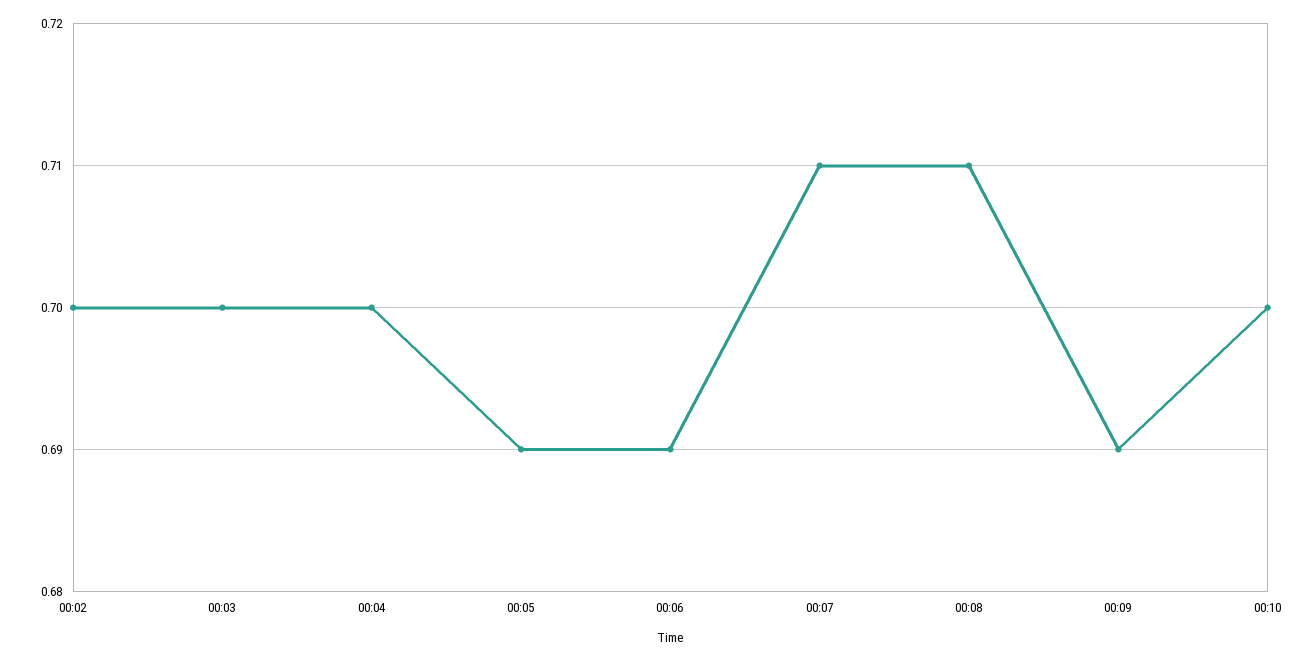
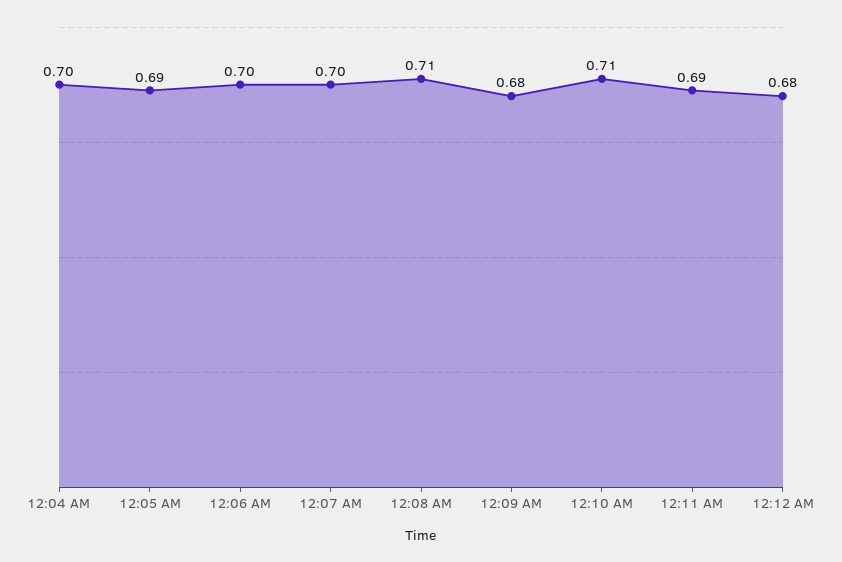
00:02: 0.7 -> none
00:03: 0.7 -> none
00:06: 0.69 -> 0.7
00:07: 0.71 -> 0.7
00:09: 0.69 -> 0.68
00:10: 0.7 -> 0.71
12:11 AM: none -> 0.69
12:12 AM: none -> 0.68

